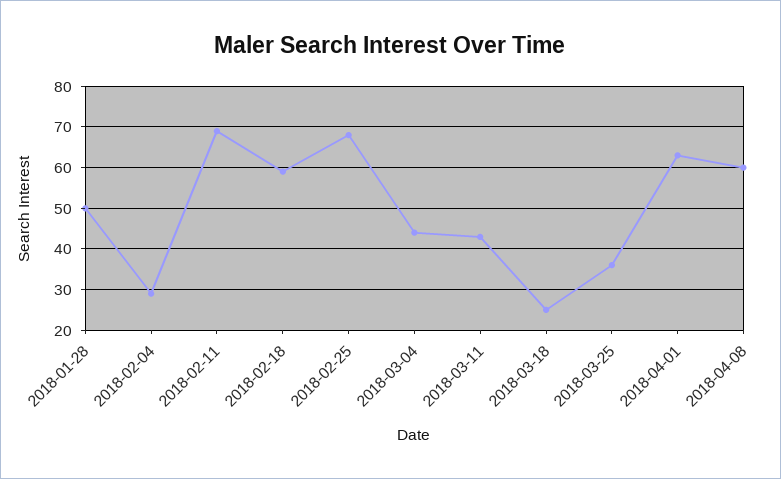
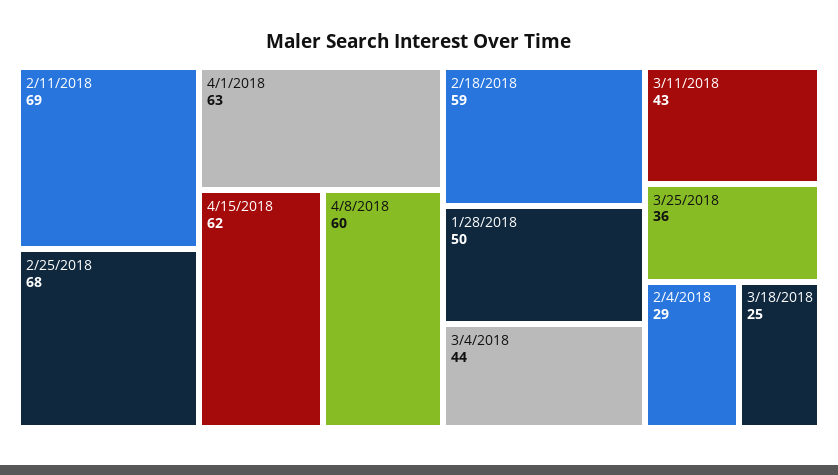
4/15/2018: none -> 62

